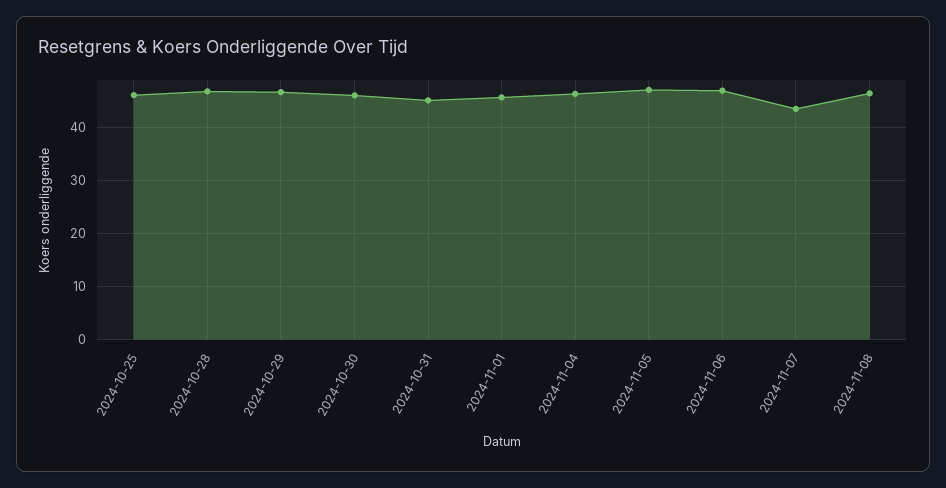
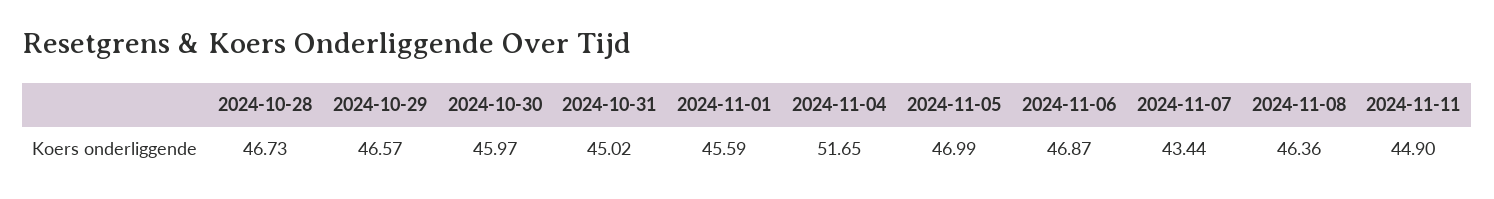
2024-10-25: 46 -> none
2024-11-04: 46 -> 51.65
2024-11-11: none -> 44.9

